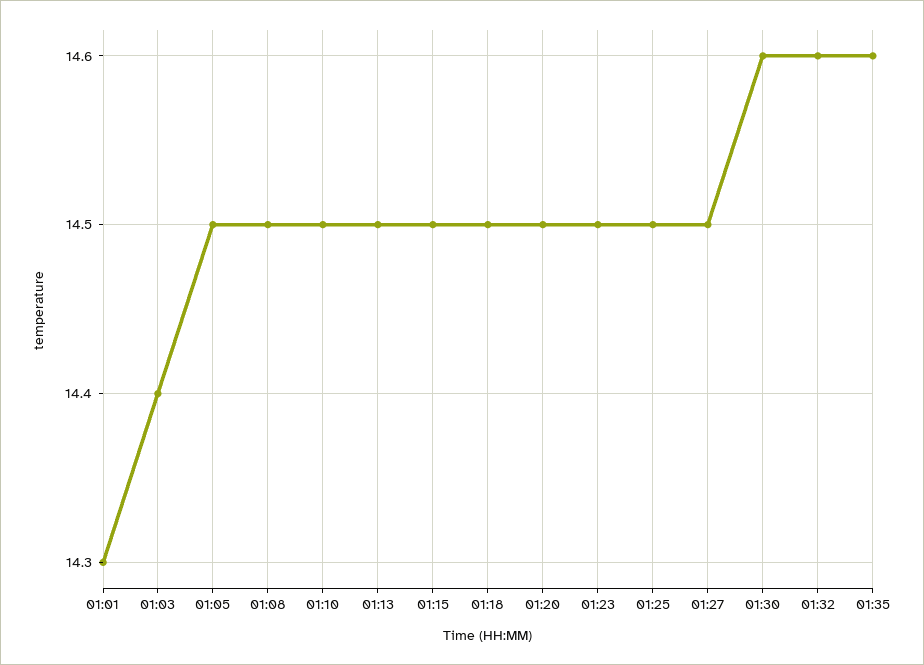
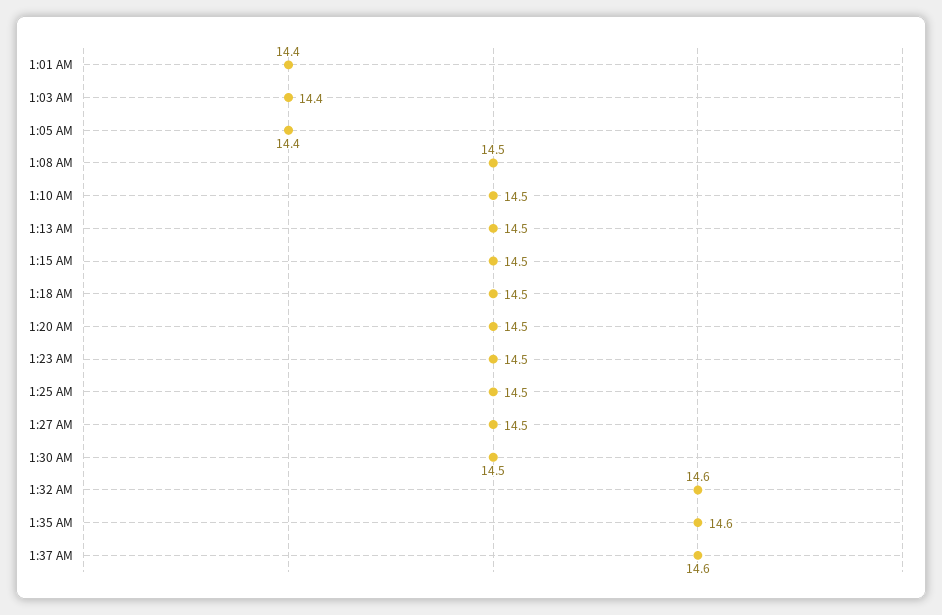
01:01: 14.3 -> 14.4
01:05: 14.5 -> 14.4
01:30: 14.6 -> 14.5
1:37 AM: none -> 14.6

